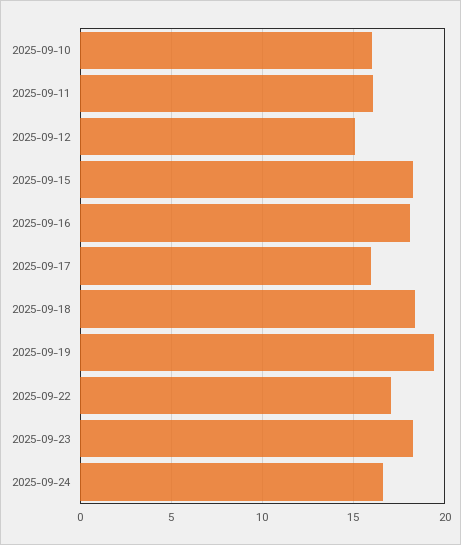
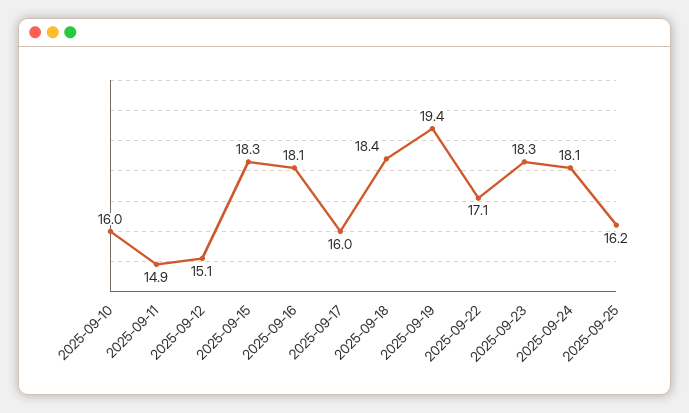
2025-09-11: 16 -> 14.9
2025-09-24: 16.5 -> 18.1
2025-09-25: none -> 16.2

